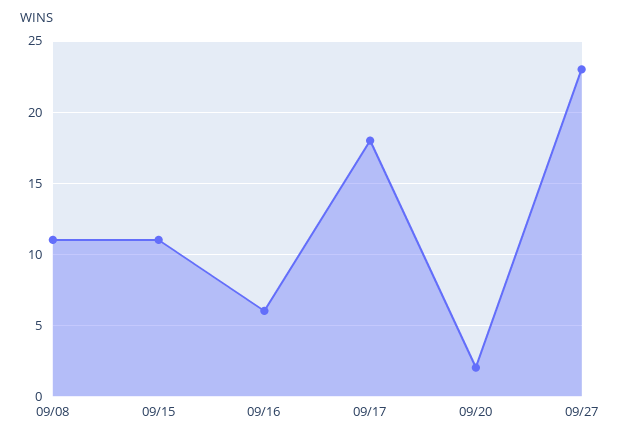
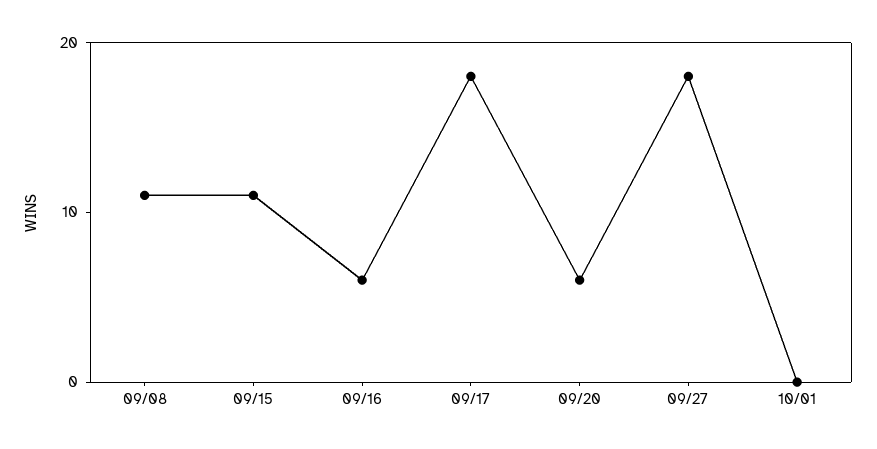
09/20: 2 -> 6
09/27: 23 -> 18
10/01: none -> 0

